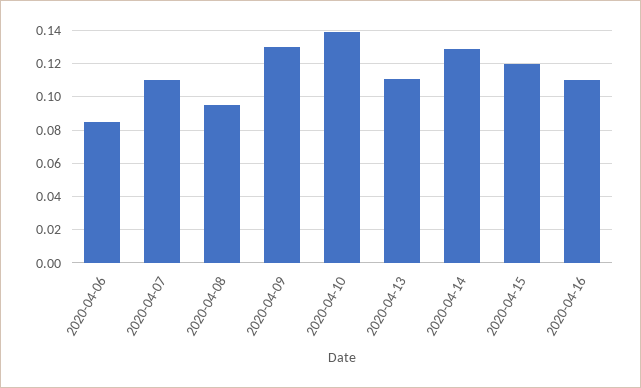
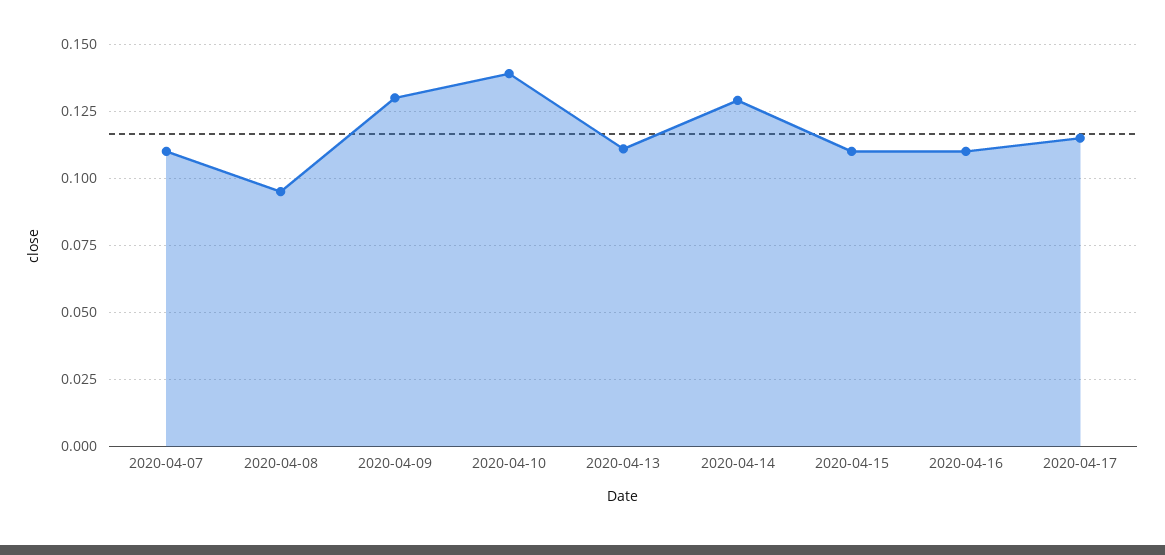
2020-04-06: 0.085 -> none
2020-04-15: 0.12 -> 0.11
2020-04-17: none -> 0.115

